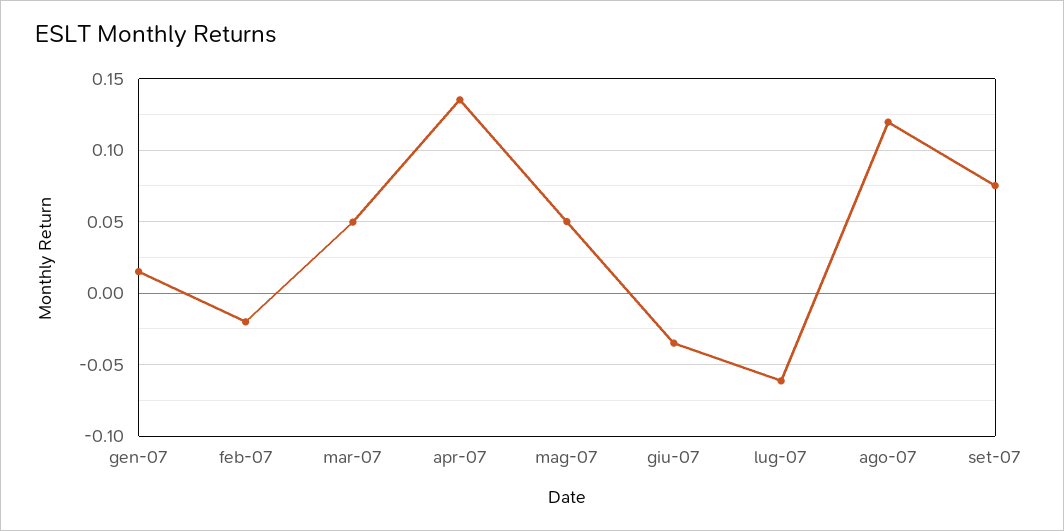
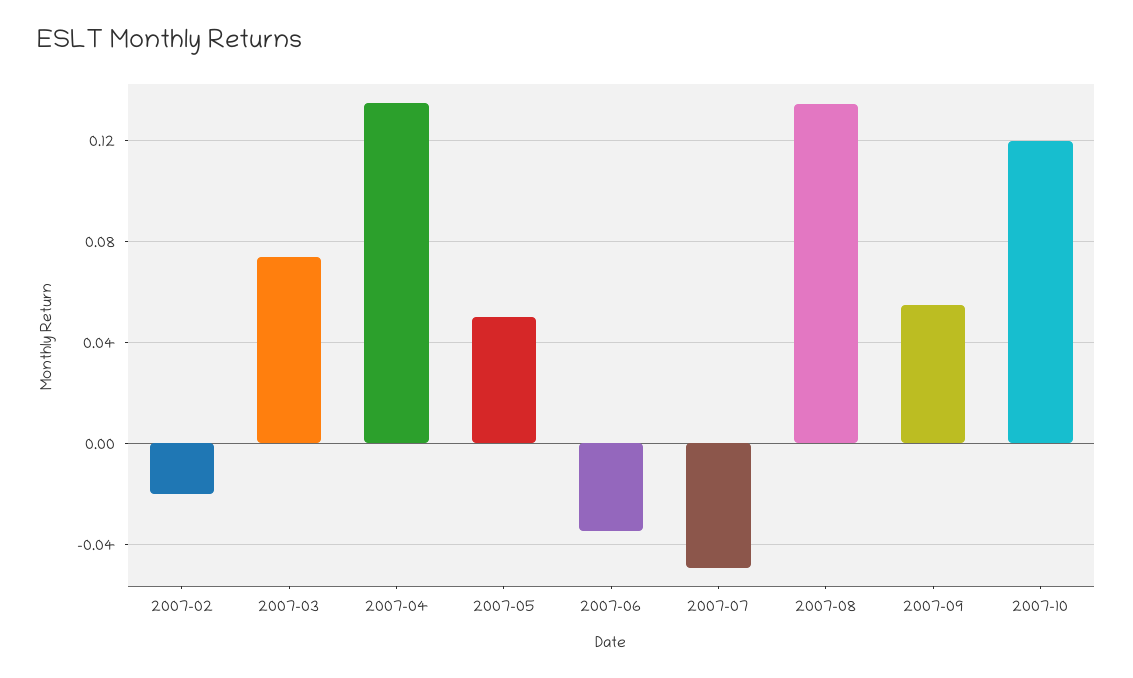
gen-07: 0.015 -> none
mar-07: 0.05 -> 0.075
lug-07: -0.06 -> -0.05
ago-07: 0.12 -> 0.135
set-07: 0.075 -> 0.055
2007-10: none -> 0.12

